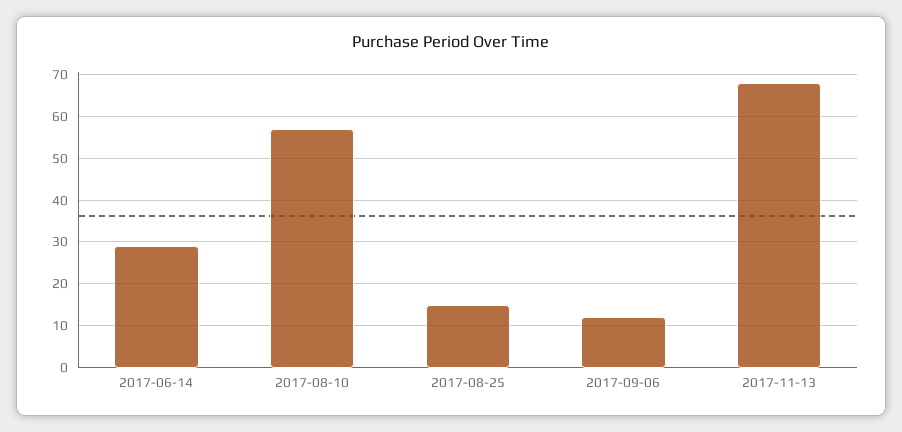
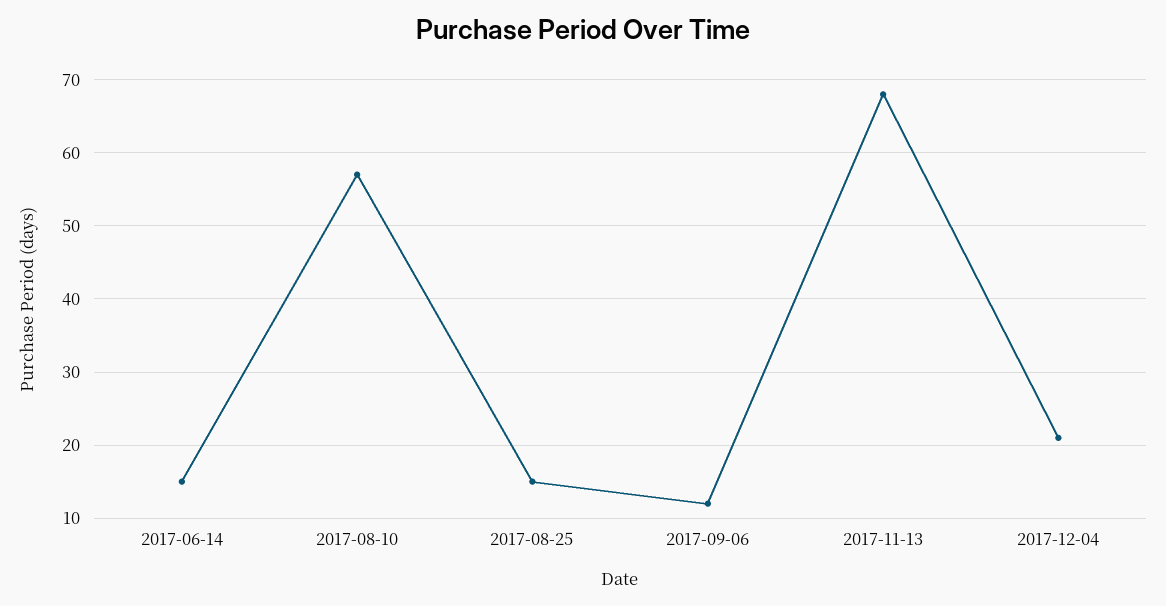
2017-06-14: 30 -> 15
2017-12-04: none -> 21

